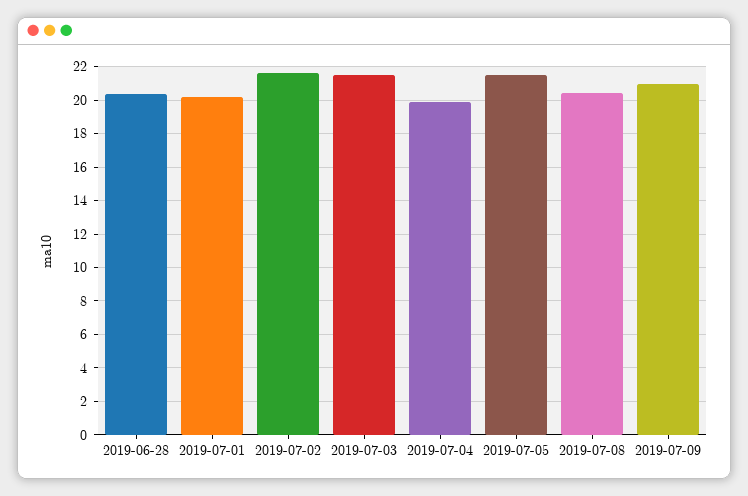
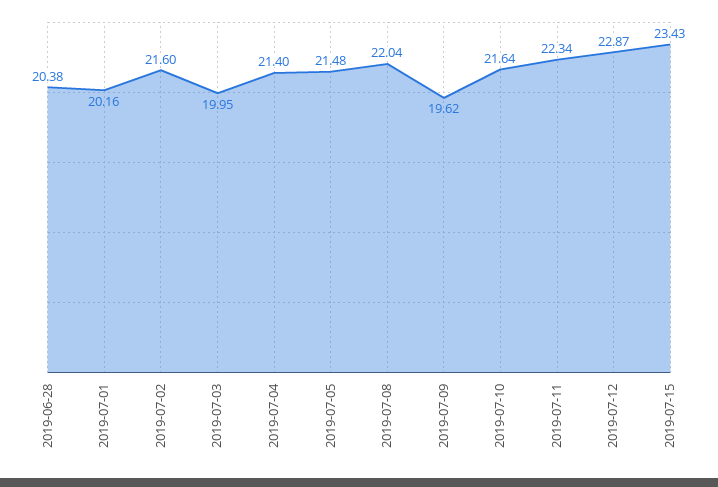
2019-07-03: 21.5 -> 19.95
2019-07-04: 20 -> 21.4
2019-07-08: 20.5 -> 22.04
2019-07-09: 21 -> 19.62
2019-07-10: none -> 21.64
2019-07-11: none -> 22.34
2019-07-12: none -> 22.87
2019-07-15: none -> 23.43

